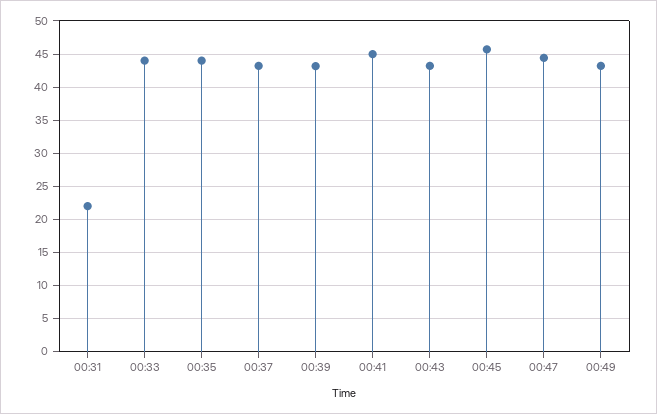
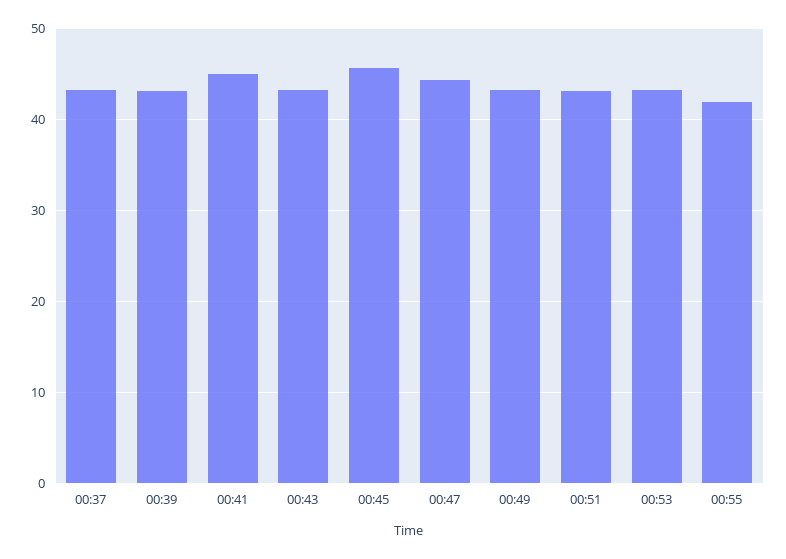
00:31: 22 -> none
00:33: 44 -> none
00:35: 44 -> none
00:51: none -> 43
00:53: none -> 43
00:55: none -> 42

